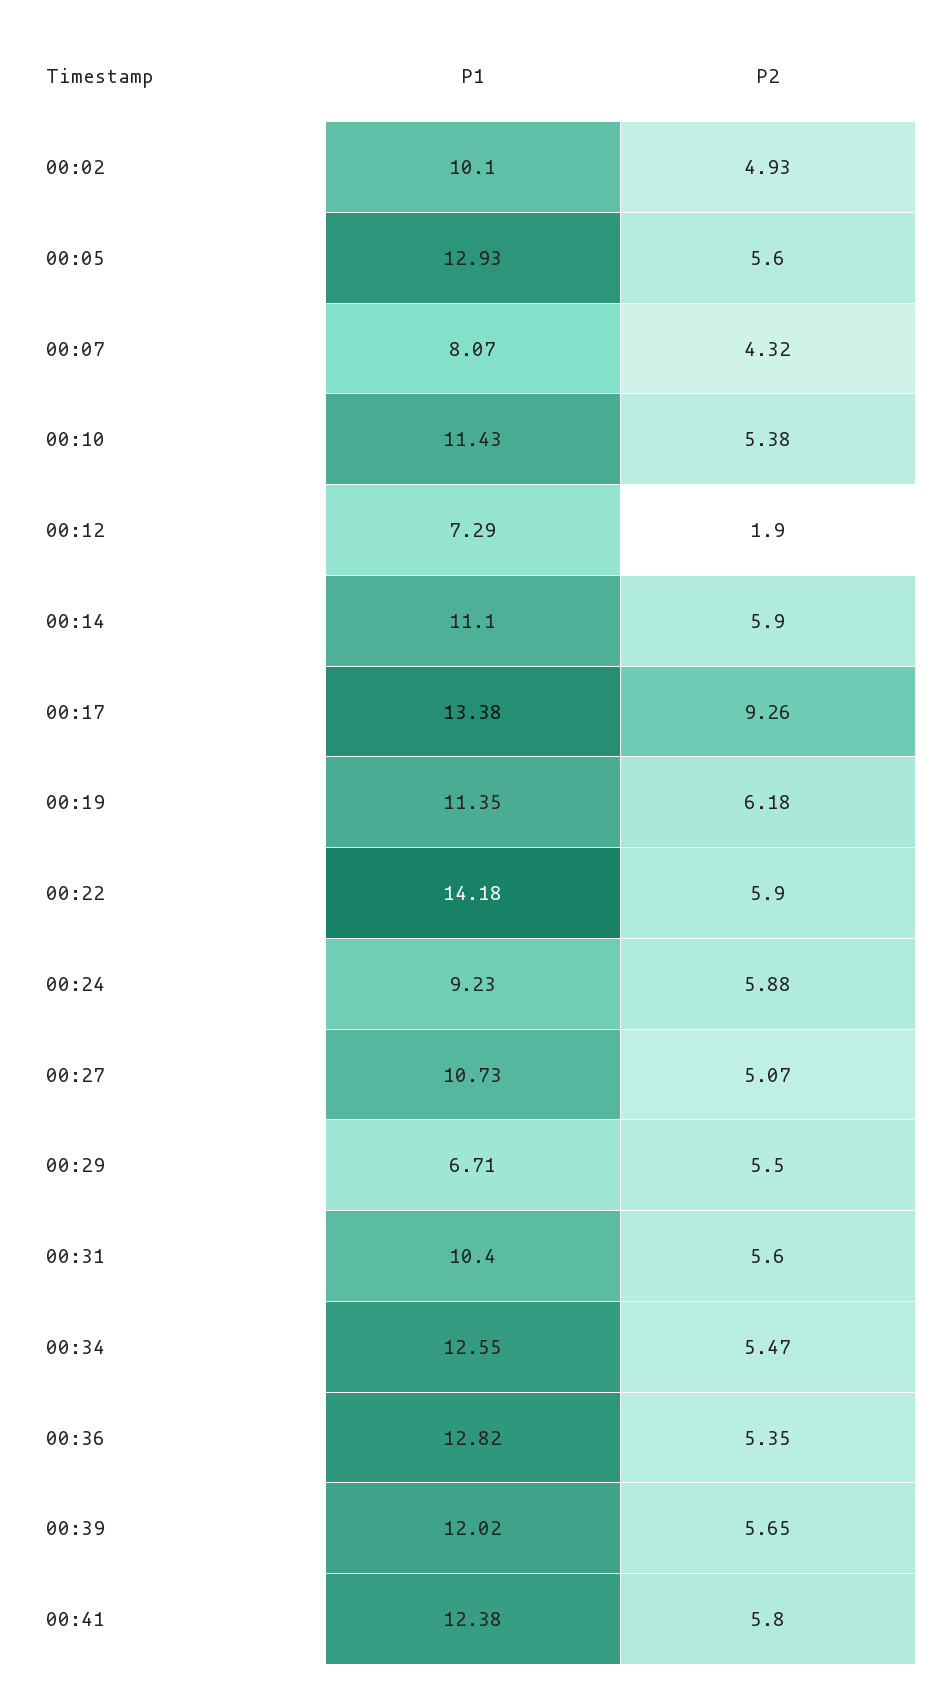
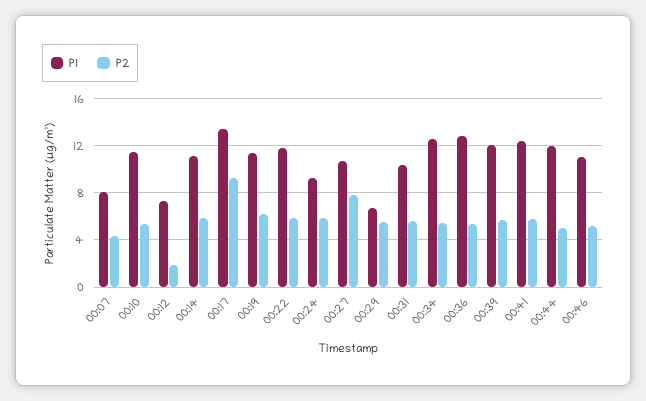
P1, 00:02: 10.1 -> none
P2, 00:02: 4.93 -> none
P1, 00:05: 12.93 -> none
P2, 00:05: 5.6 -> none
P1, 00:22: 14.18 -> 12
P2, 00:27: 5.07 -> 8
P1, 00:44: none -> 12
P2, 00:44: none -> 5
P1, 00:46: none -> 11
P2, 00:46: none -> 5

